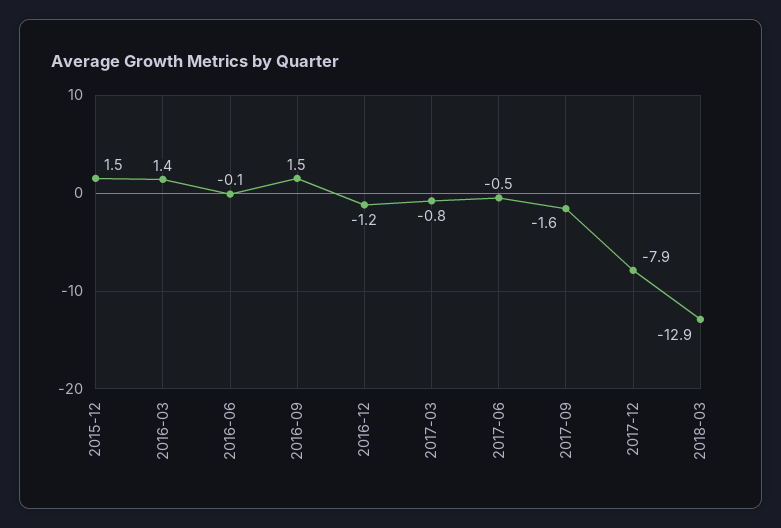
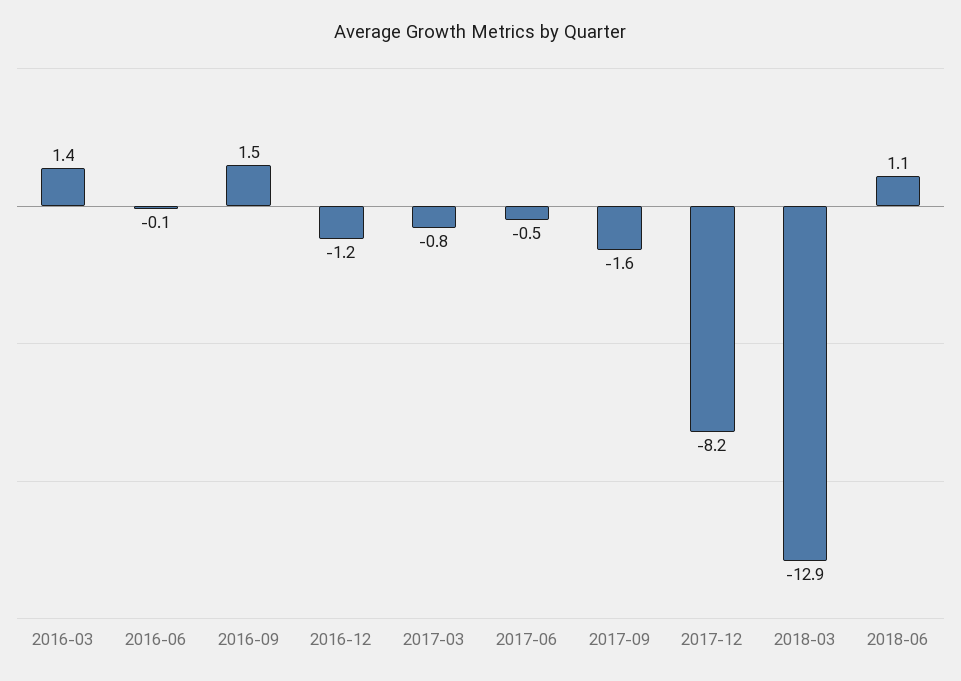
2015-12: 1.5 -> none
2017-12: -7.9 -> -8.2
2018-06: none -> 1.1

